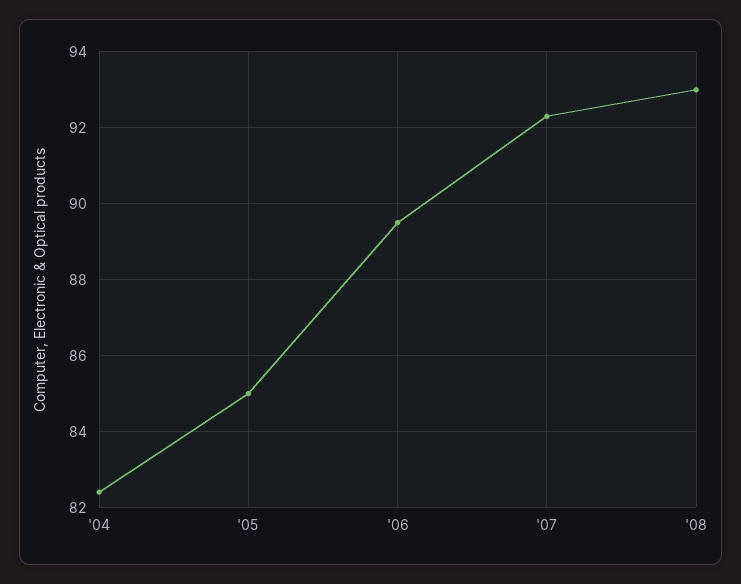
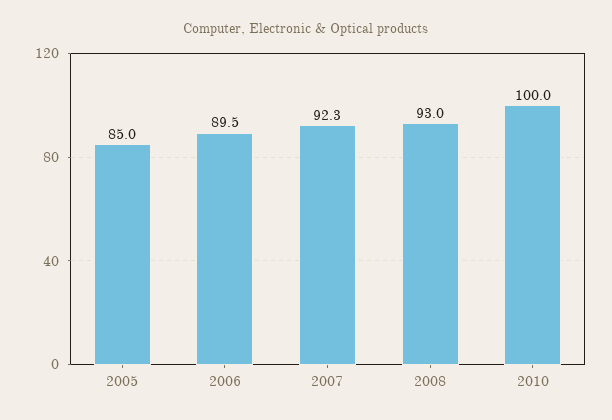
'04: 82.5 -> none
2010: none -> 100

